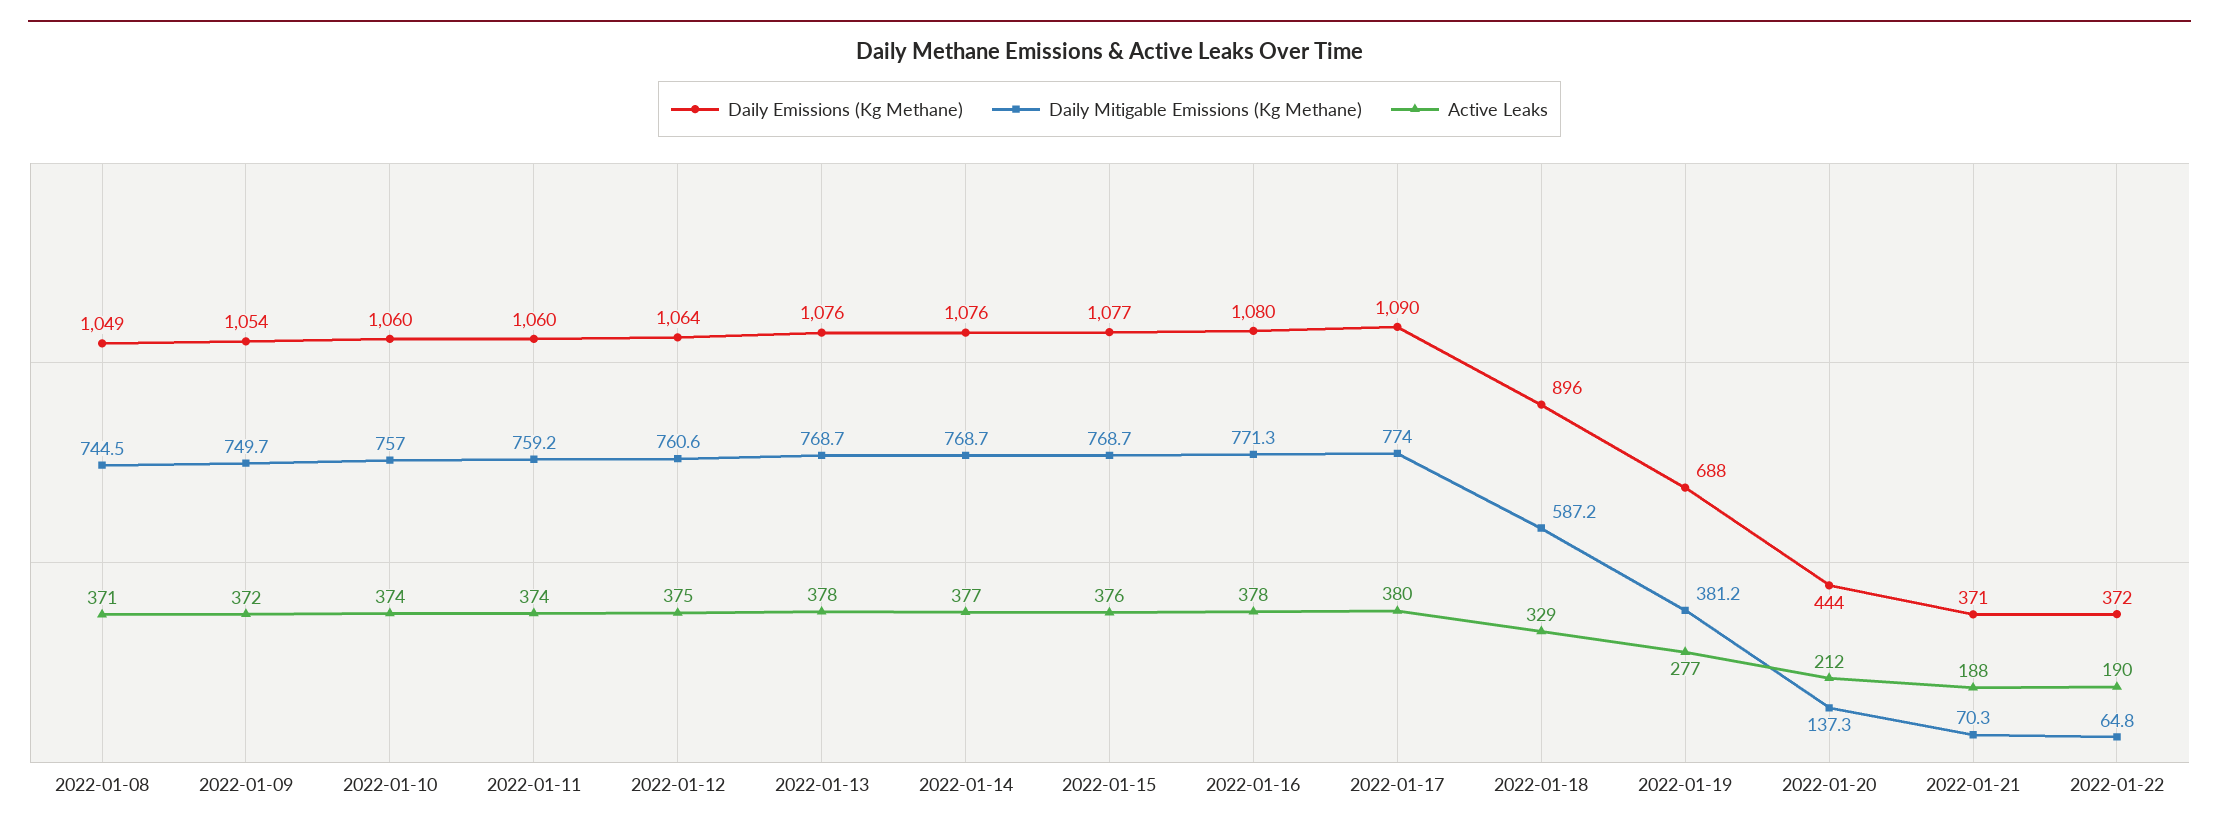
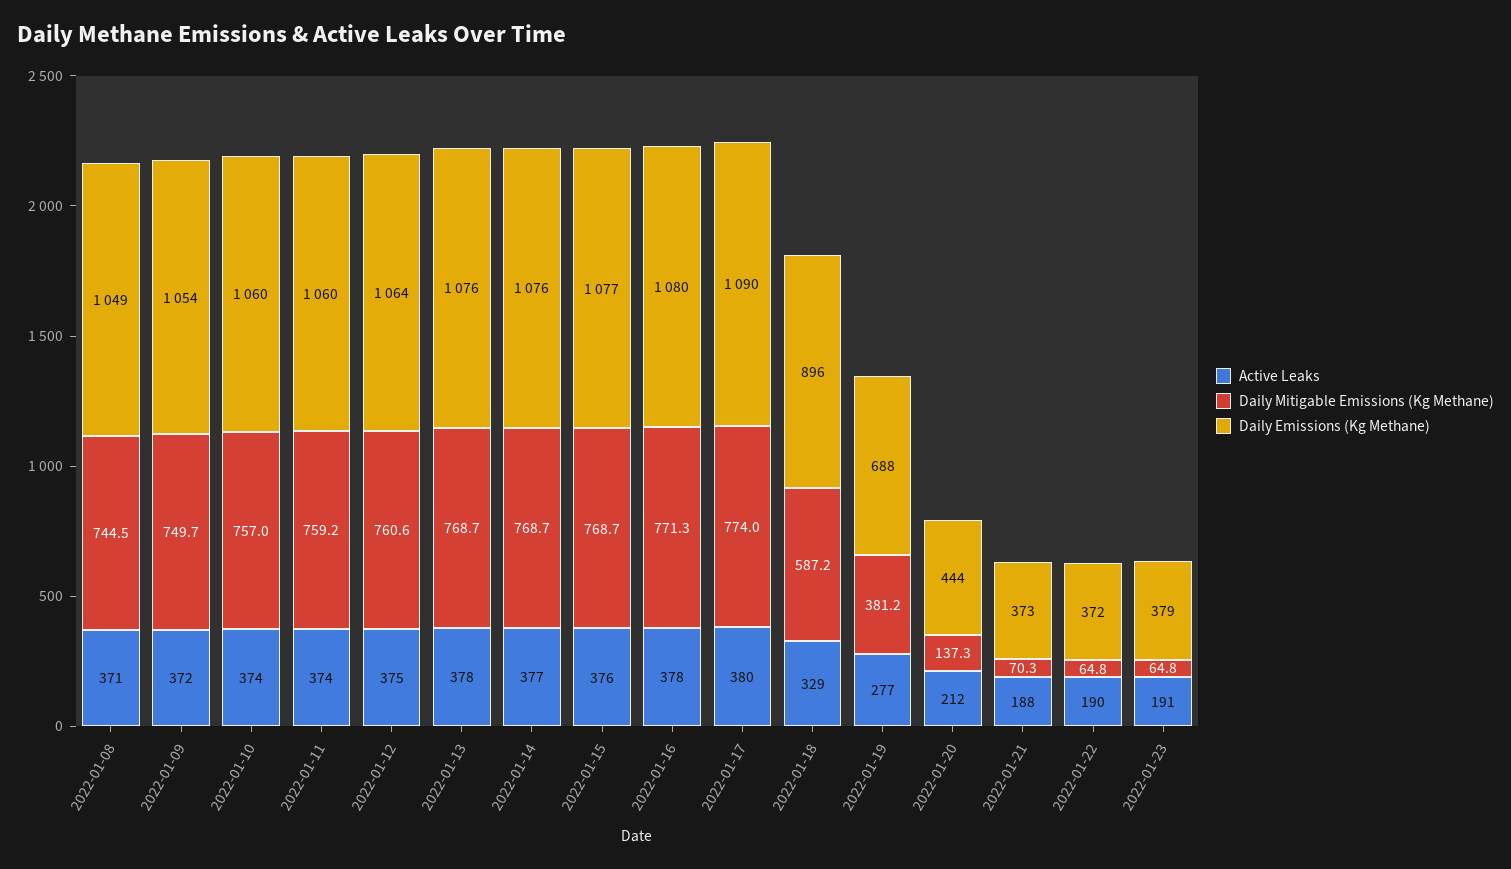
Daily Emissions (Kg Methane), 2022-01-21: 371 -> 373
Active Leaks, 2022-01-23: none -> 191
Daily Mitigable Emissions (Kg Methane), 2022-01-23: none -> 64.8
Daily Emissions (Kg Methane), 2022-01-23: none -> 379

